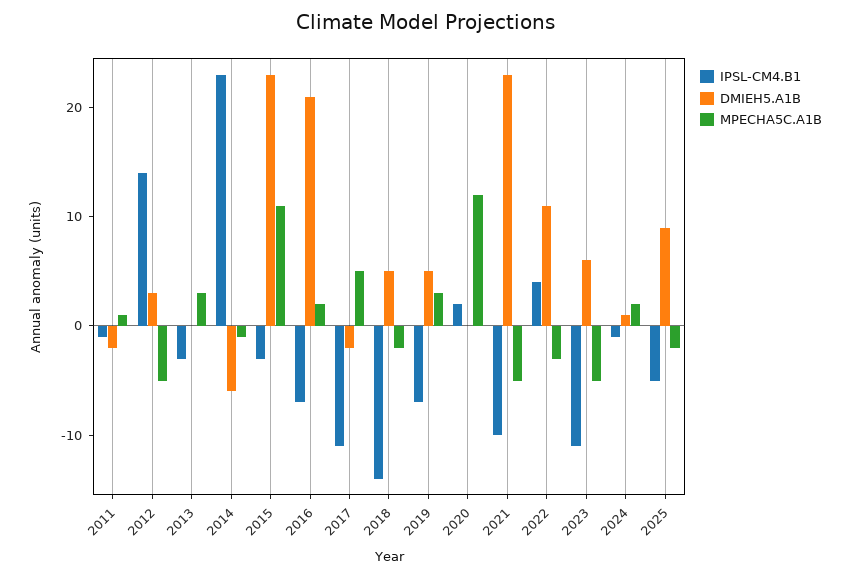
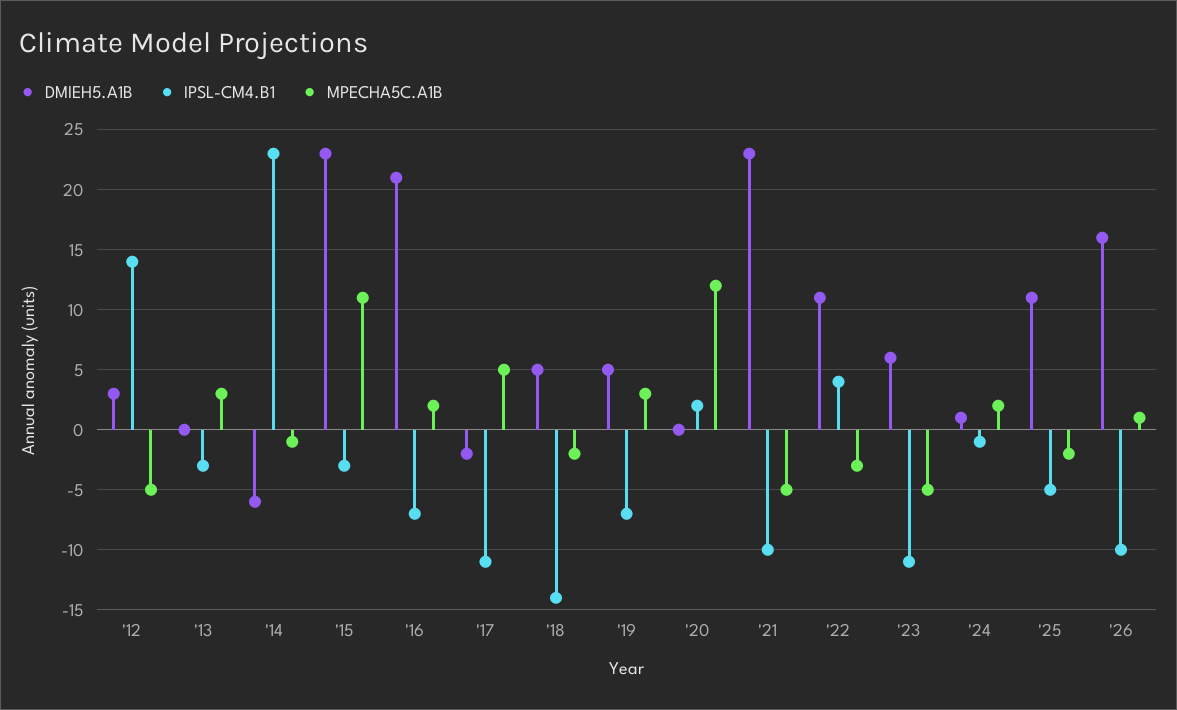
IPSL-CM4.B1, 2011: -1 -> none
DMIEH5.A1B, 2011: -2 -> none
MPECHA5C.A1B, 2011: 1 -> none
DMIEH5.A1B, 2025: 9 -> 11
DMIEH5.A1B, '26: none -> 16
IPSL-CM4.B1, '26: none -> -10
MPECHA5C.A1B, '26: none -> 1

